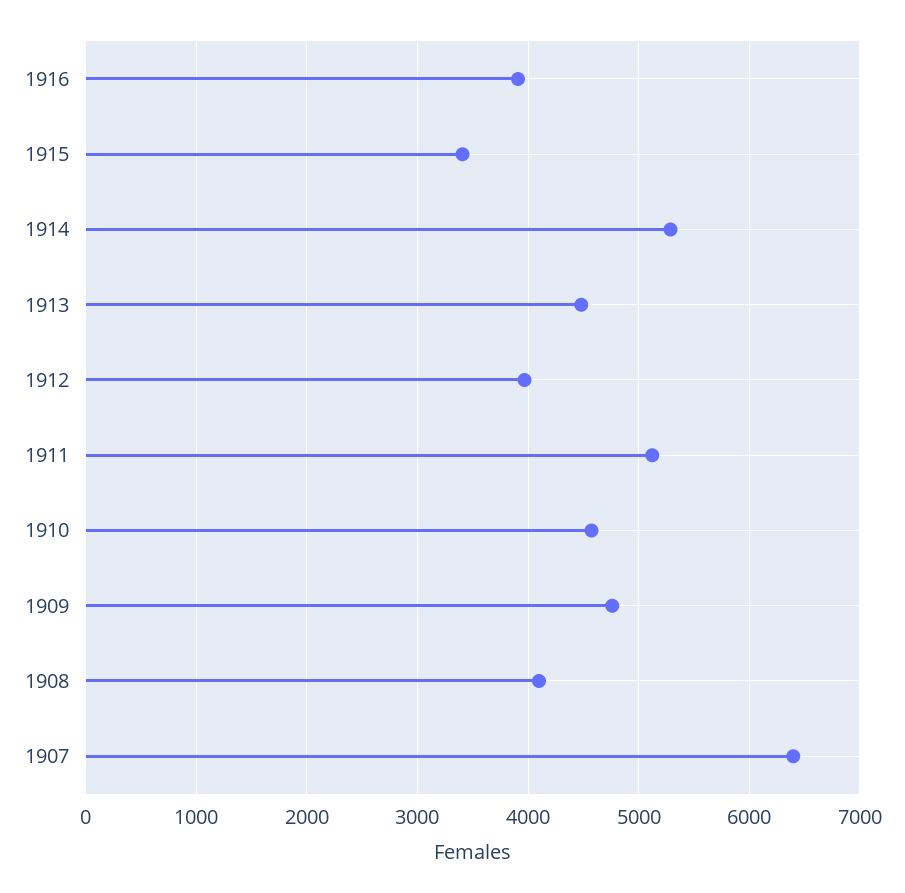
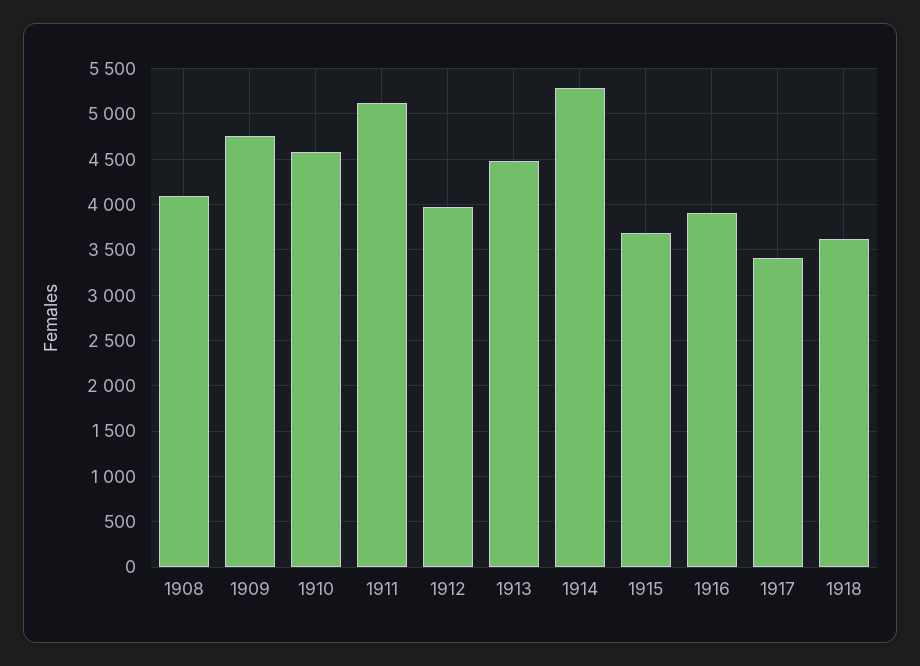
1915: 3400 -> 3700
1907: 6400 -> none
1917: none -> 3400
1918: none -> 3600

